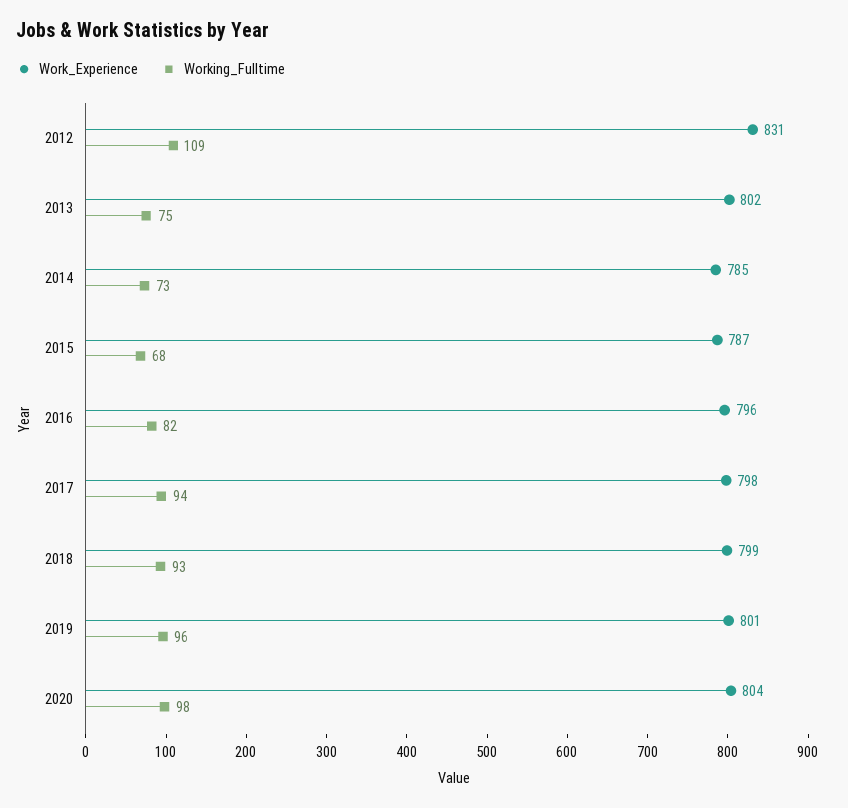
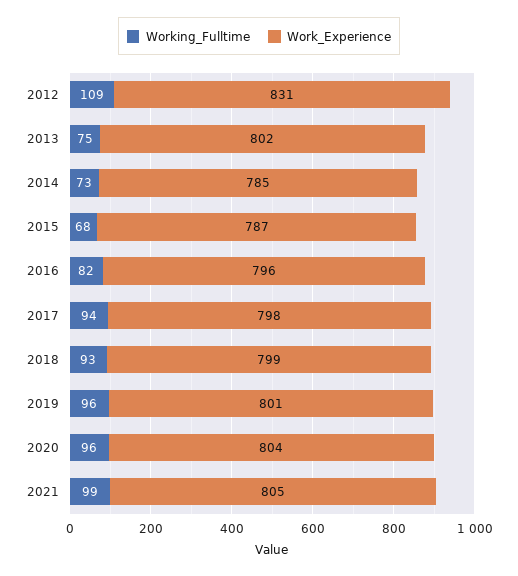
Working_Fulltime, 2020: 98 -> 96
Working_Fulltime, 2021: none -> 99
Work_Experience, 2021: none -> 805

